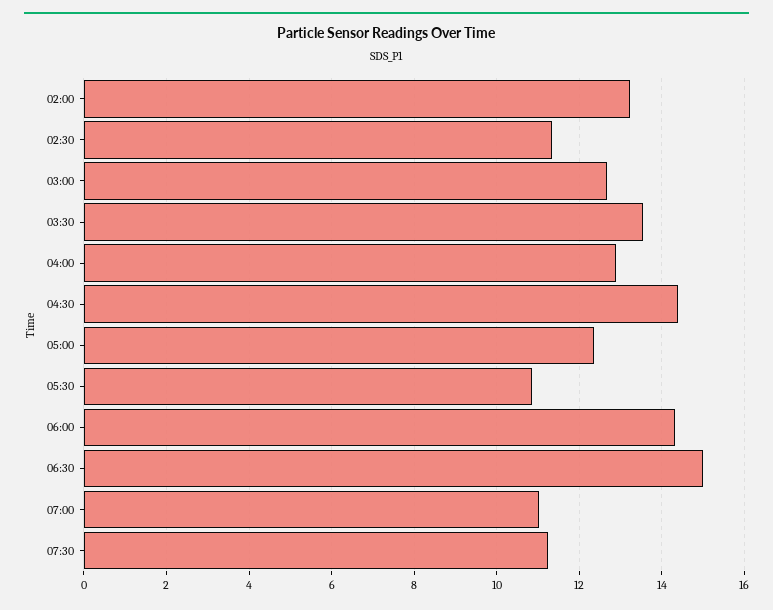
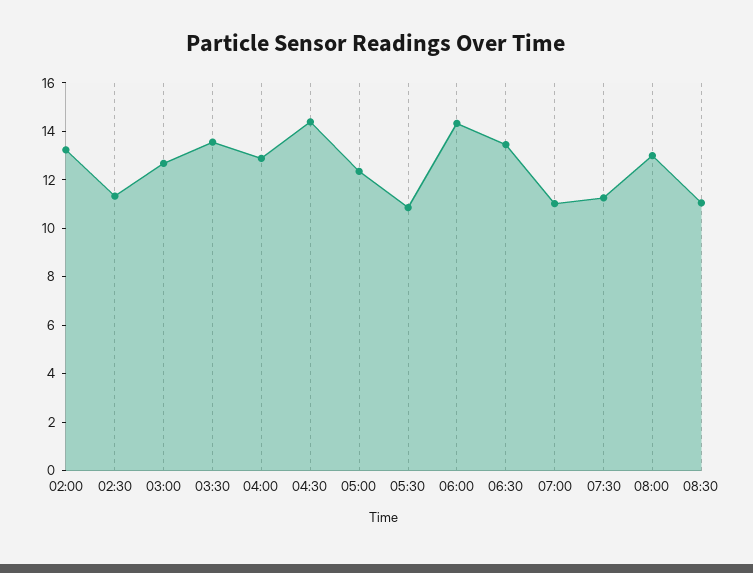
06:30: 15 -> 13.5
08:00: none -> 13
08:30: none -> 11

